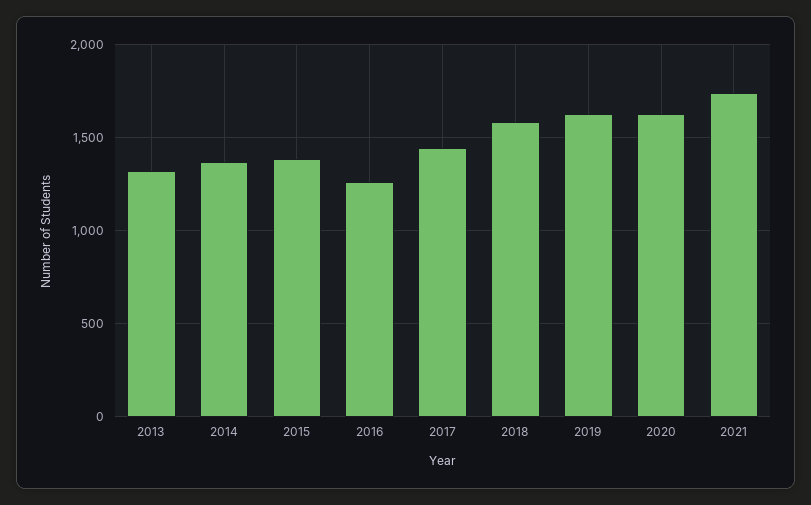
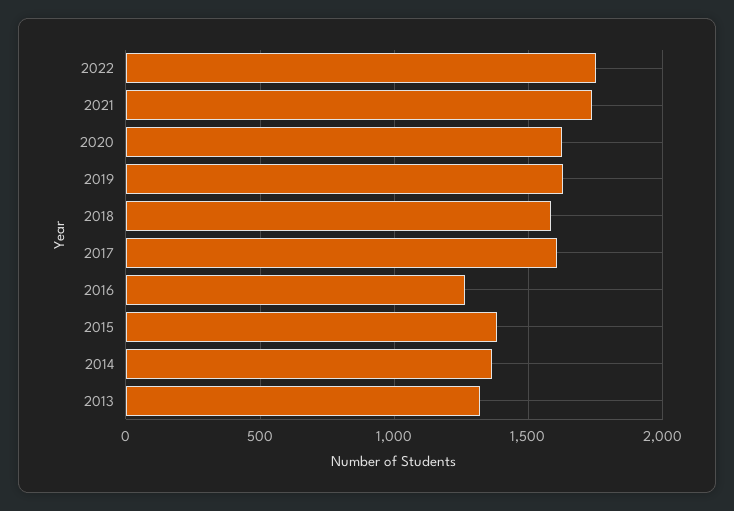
2017: 1450 -> 1600
2022: none -> 1750

